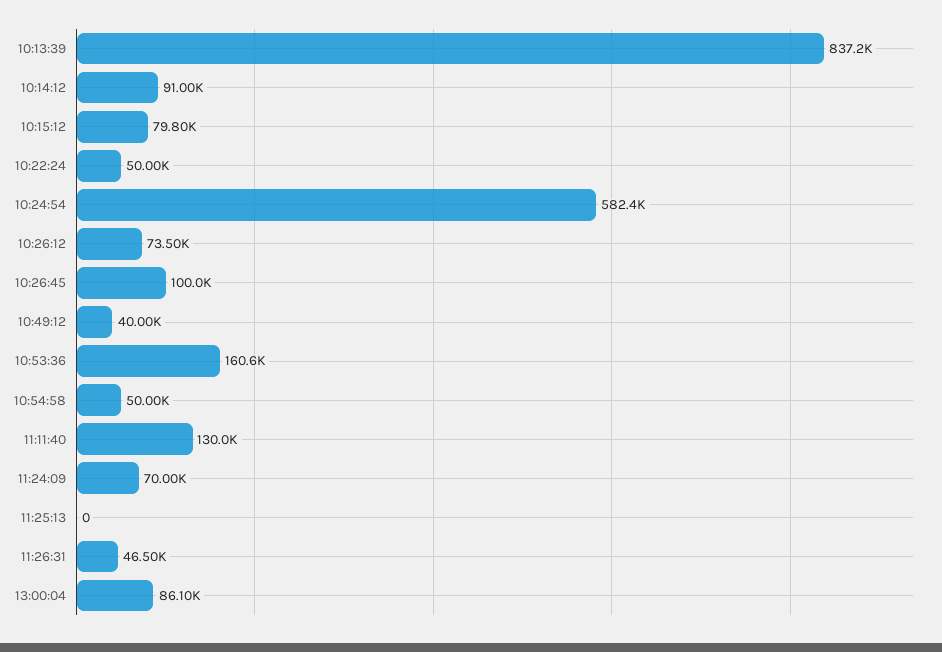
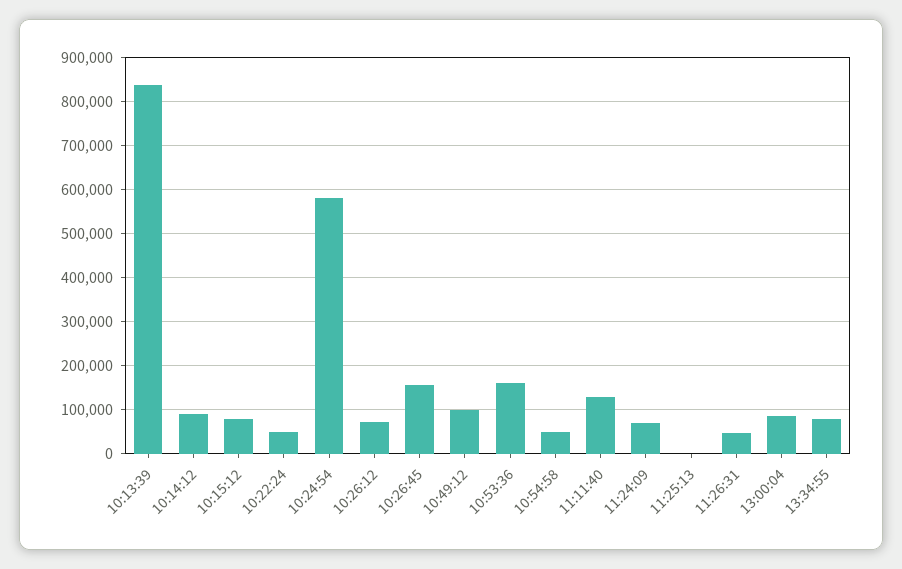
10:26:45: 100000 -> 160000
10:49:12: 40000 -> 100000
13:34:55: none -> 80000

